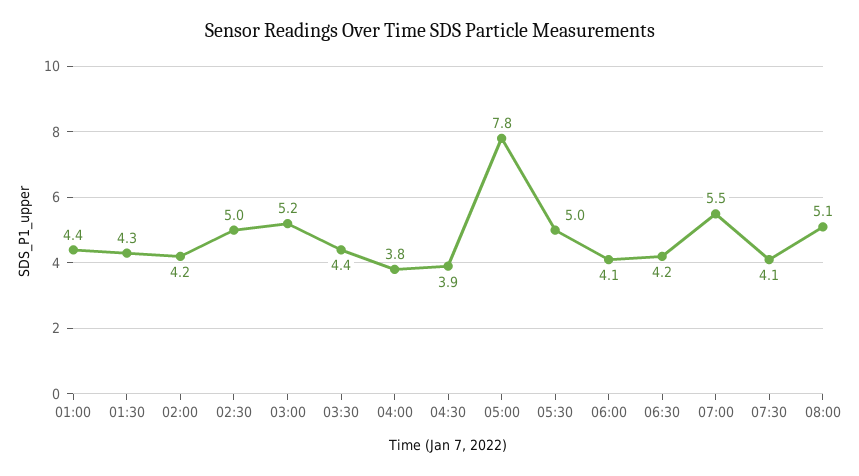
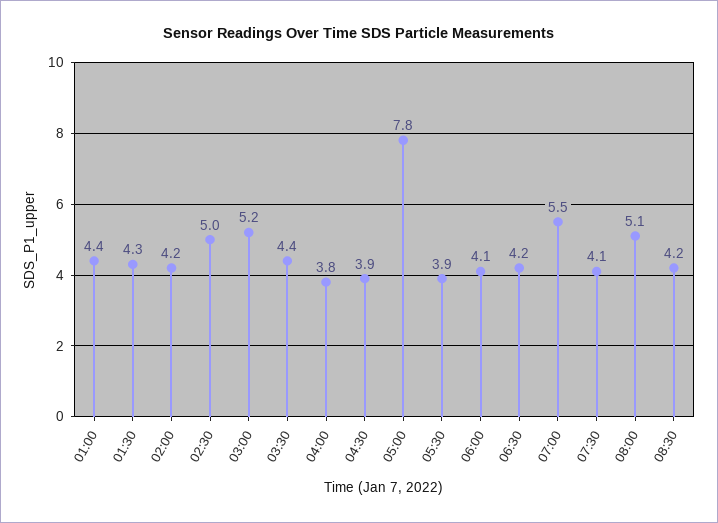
05:30: 5 -> 3.9
08:30: none -> 4.2

